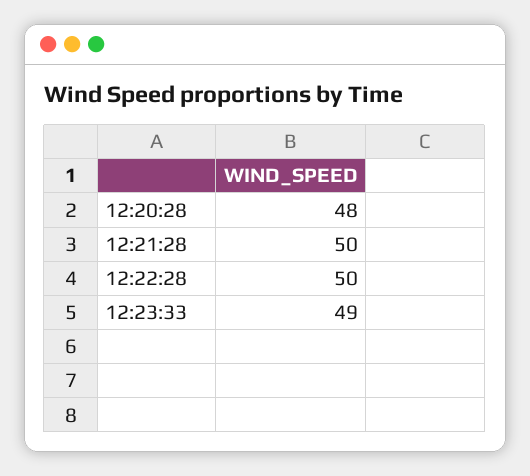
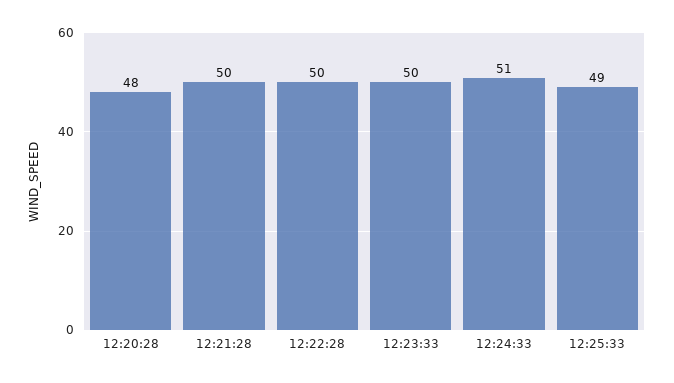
12:23:33: 49 -> 50
12:24:33: none -> 51
12:25:33: none -> 49

